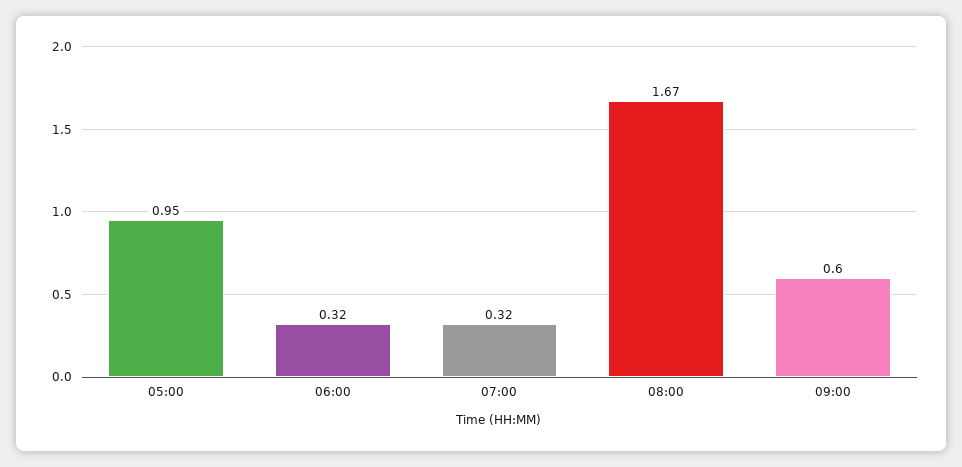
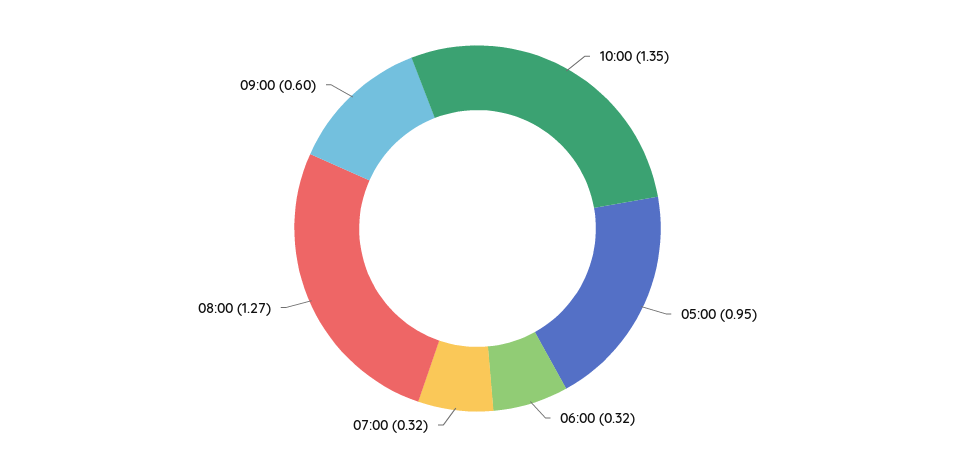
08:00: 1.67 -> 1.27
10:00: none -> 1.35

